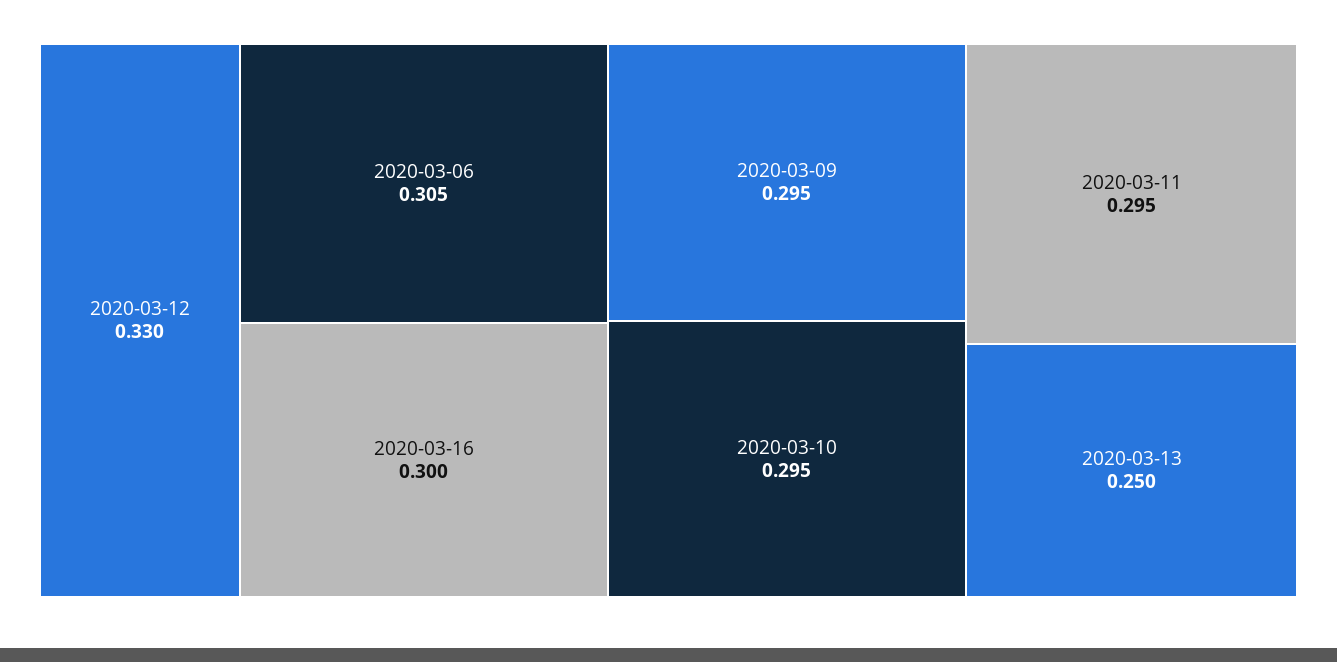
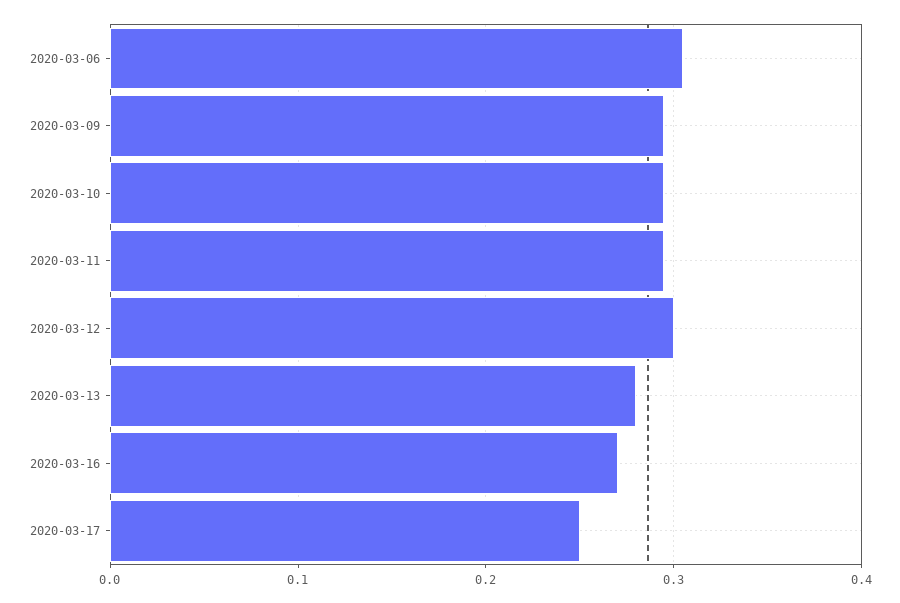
2020-03-12: 0.33 -> 0.3
2020-03-16: 0.3 -> 0.27
2020-03-13: 0.25 -> 0.28
2020-03-17: none -> 0.25

